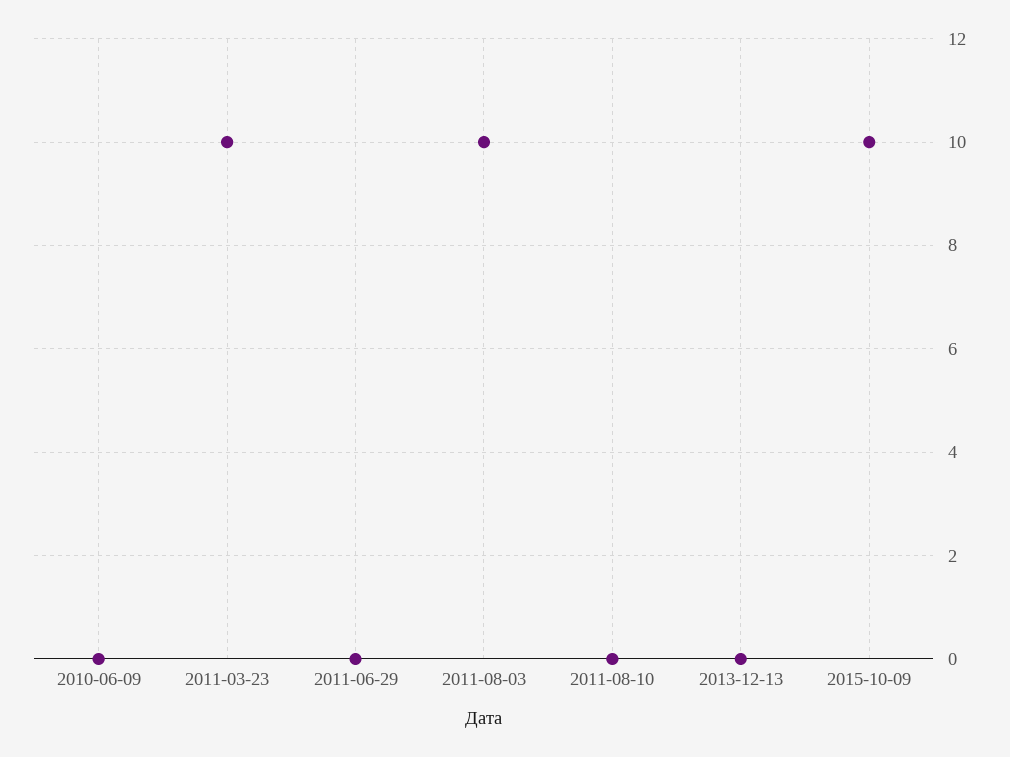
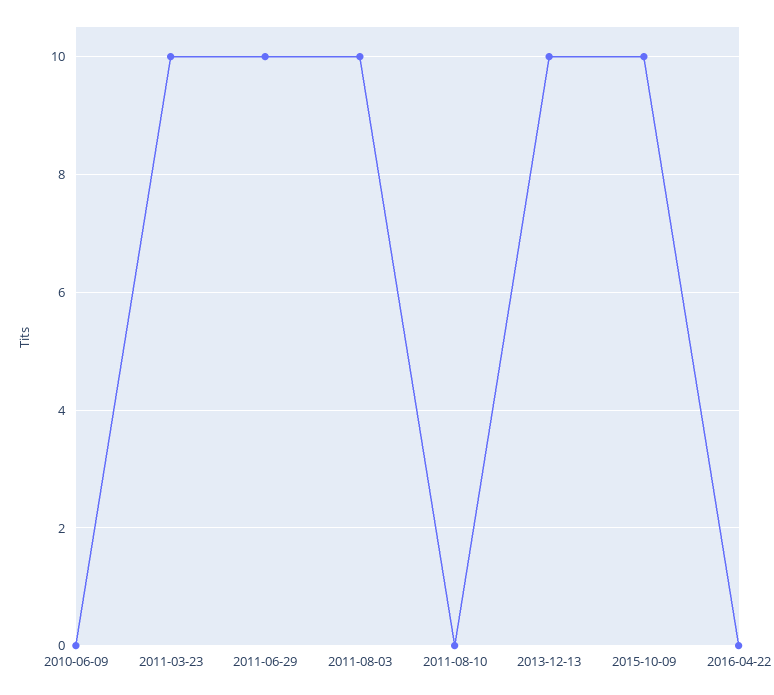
2011-06-29: 0 -> 10
2013-12-13: 0 -> 10
2016-04-22: none -> 0

